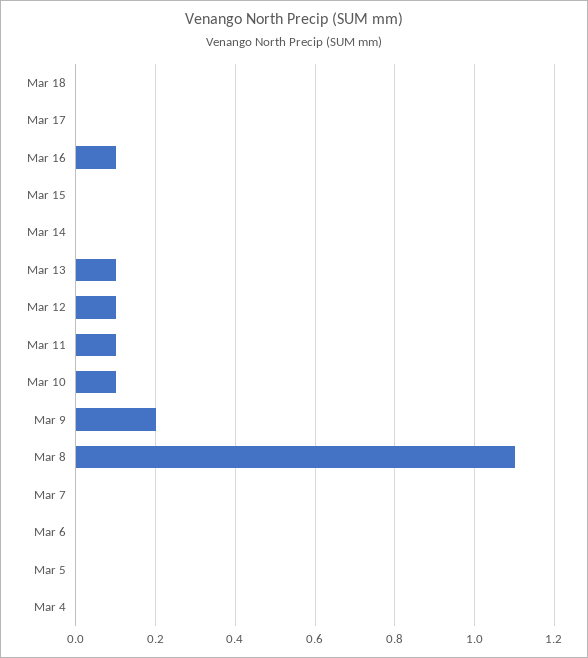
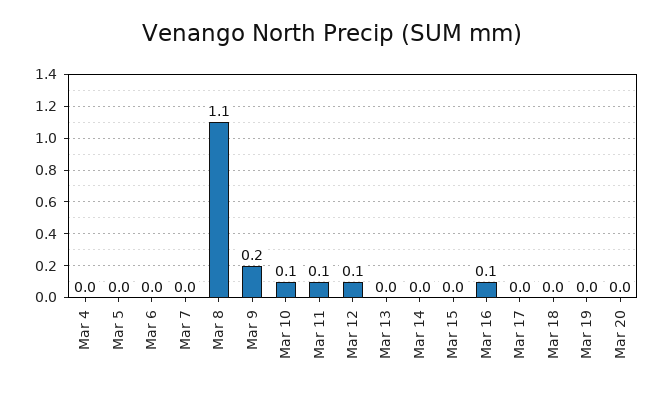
Mar 13: 0.1 -> 0
Mar 19: none -> 0
Mar 20: none -> 0

